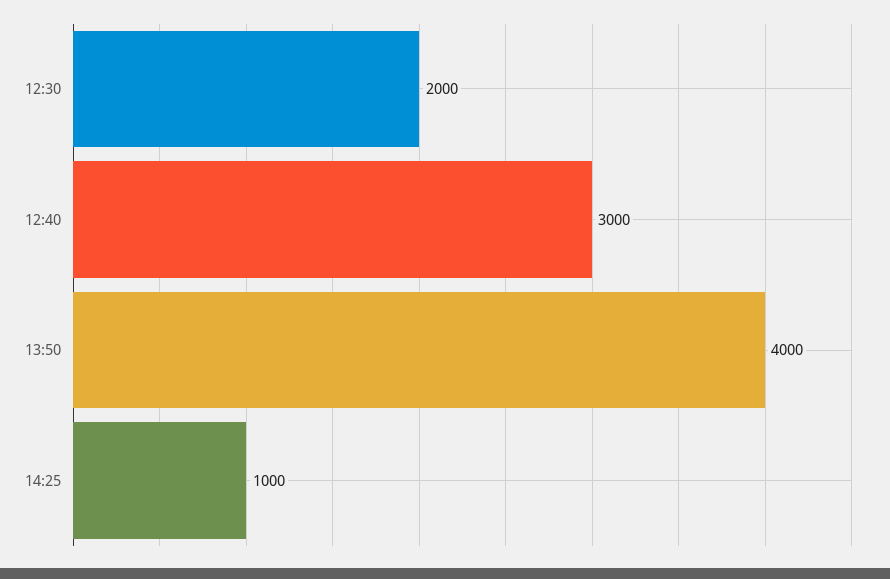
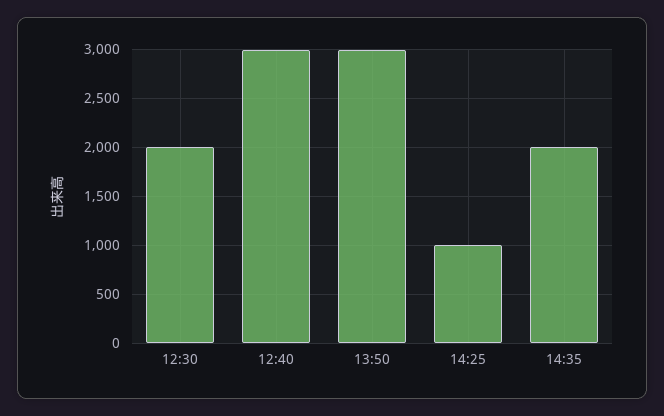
13:50: 4000 -> 3000
14:35: none -> 2000

